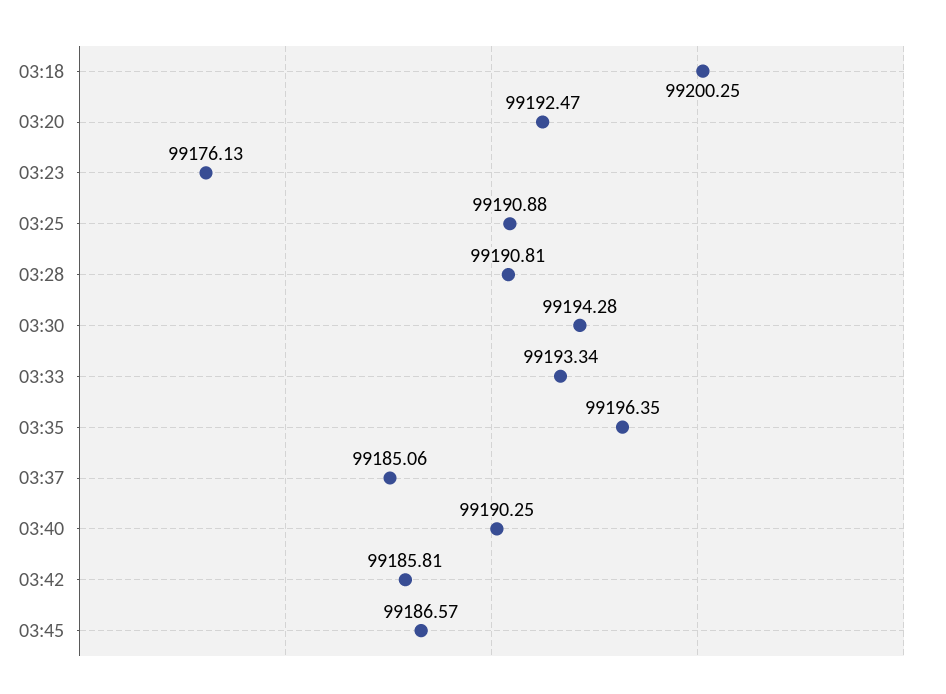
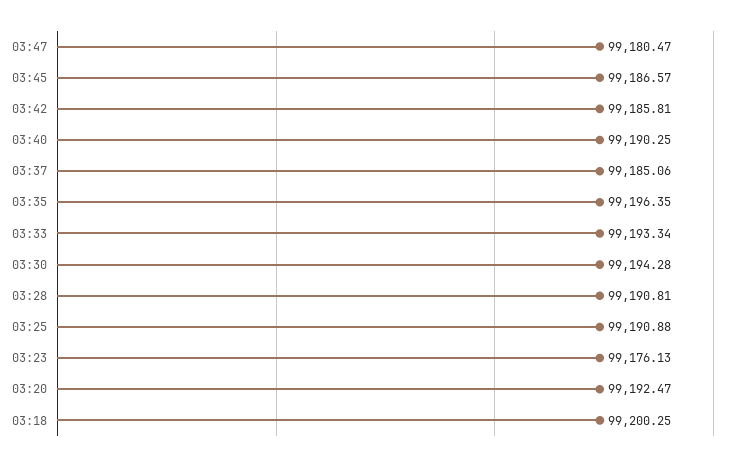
03:47: none -> 99180.47

